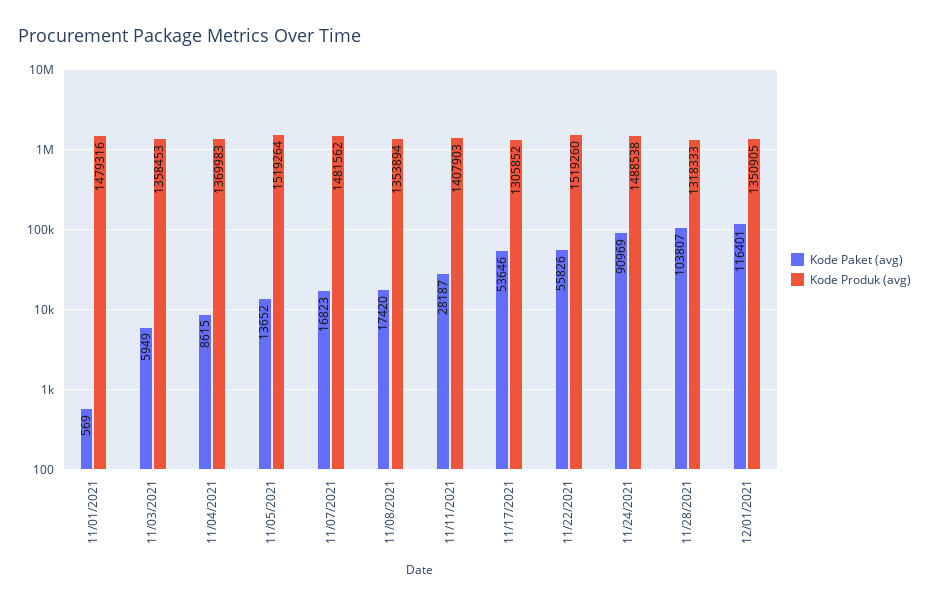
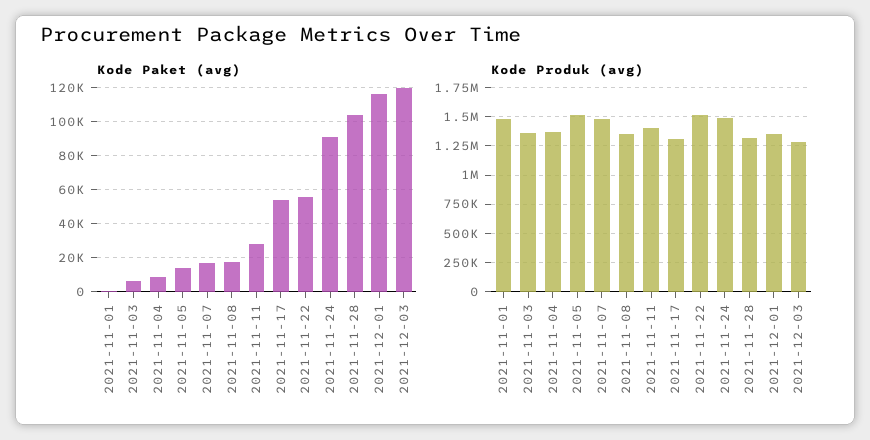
Kode Paket (avg), 2021-12-03: none -> 120000
Kode Produk (avg), 2021-12-03: none -> 1250000

